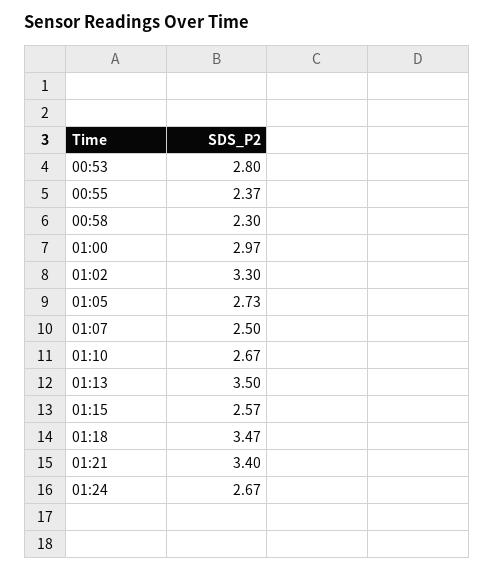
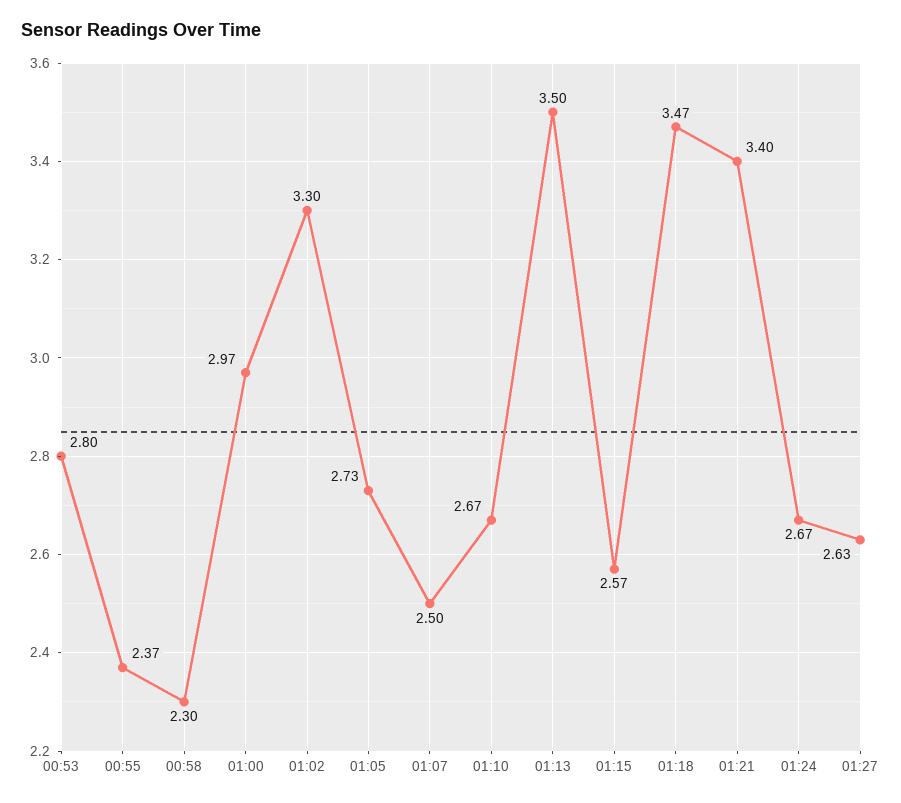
01:27: none -> 2.63

